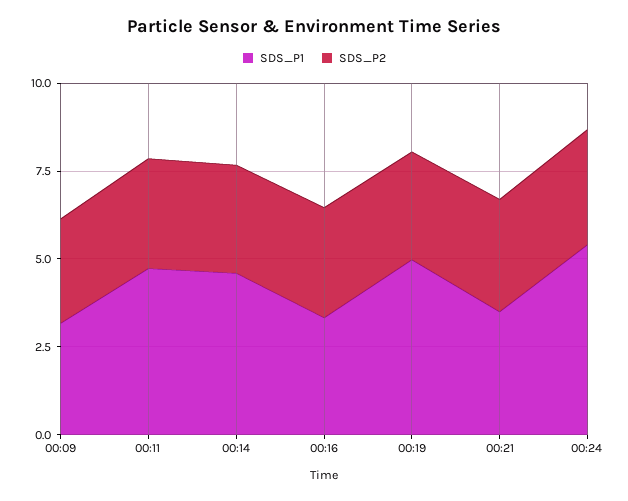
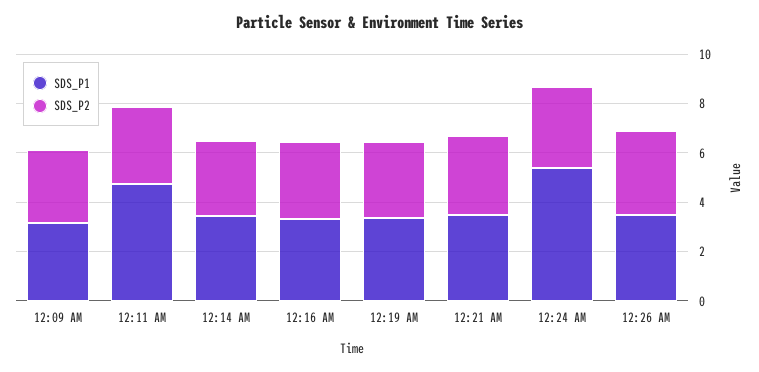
SDS_P1, 00:14: 4.5 -> 3.5
SDS_P1, 00:19: 5 -> 3.5
SDS_P1, 12:26 AM: none -> 3.5
SDS_P2, 12:26 AM: none -> 3.5

